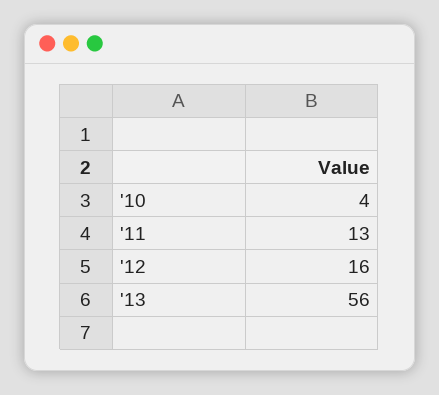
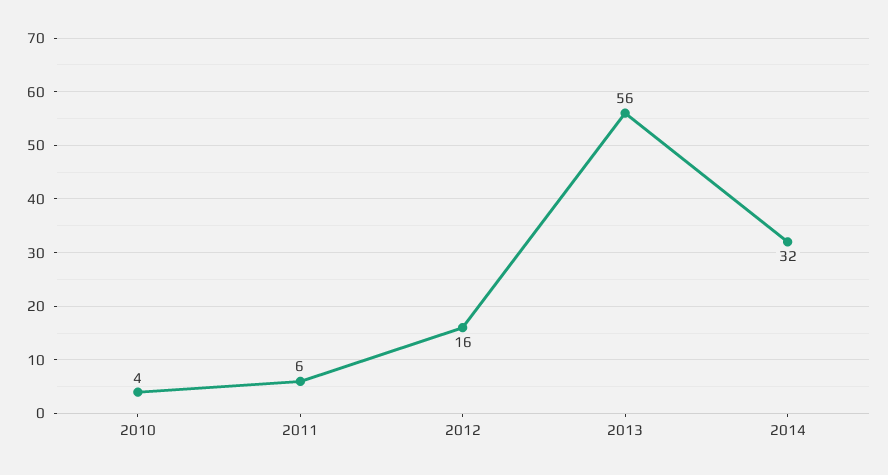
'11: 13 -> 6
2014: none -> 32

